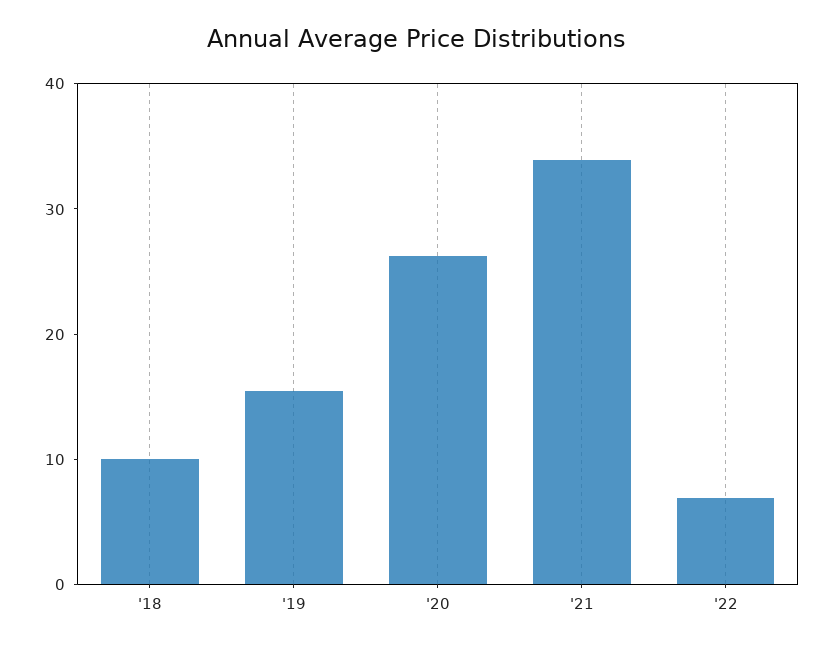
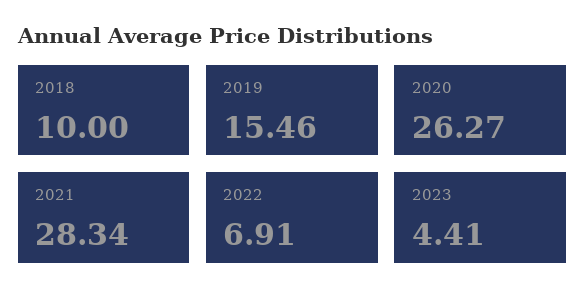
'21: 34 -> 28.34
2023: none -> 4.41

